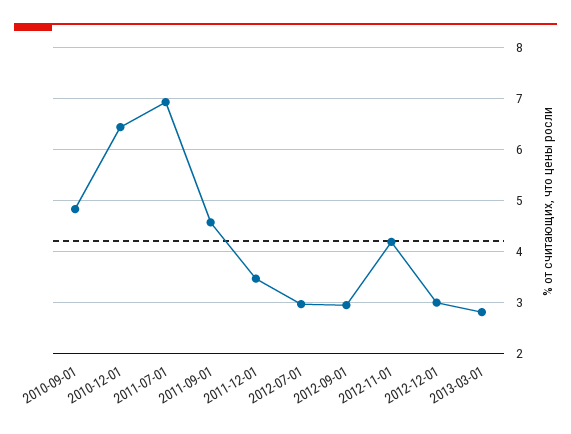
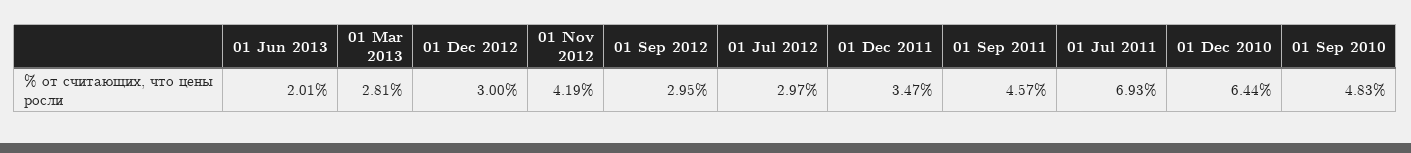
01 Jun 2013: none -> 2.01

